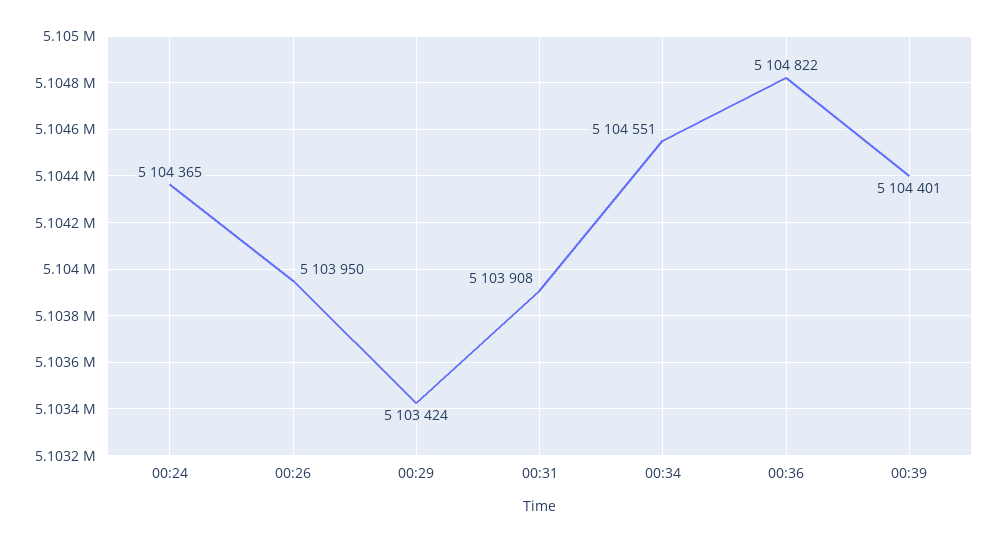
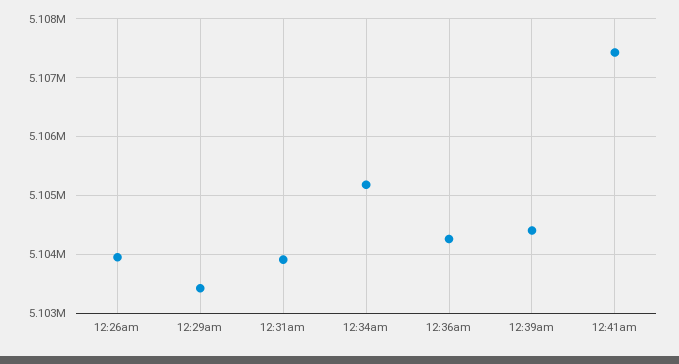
00:24: 5104365 -> none
00:34: 5104551 -> 5105200
00:36: 5104822 -> 5104200
12:41am: none -> 5107400

